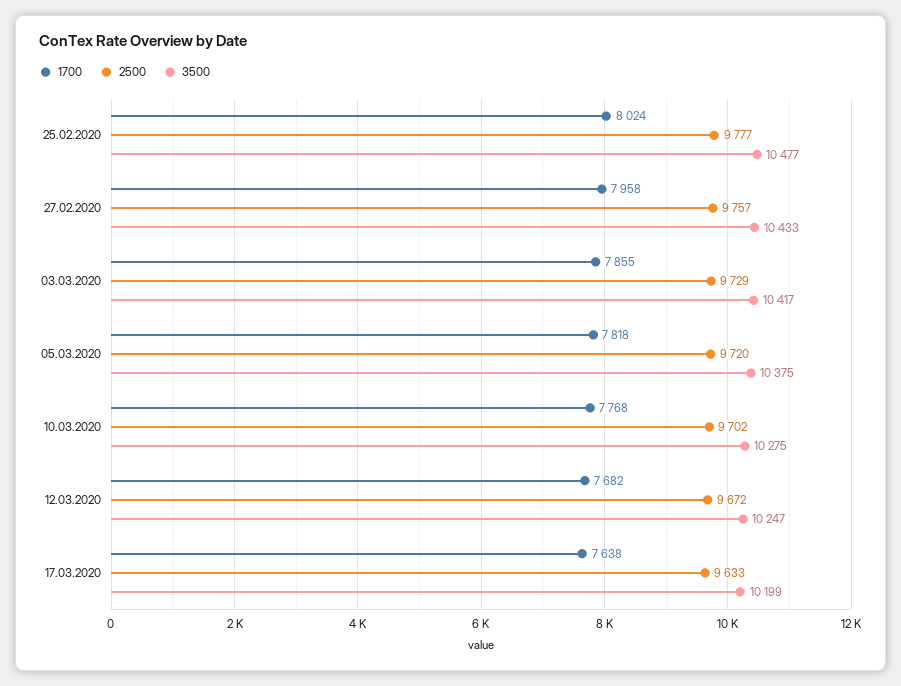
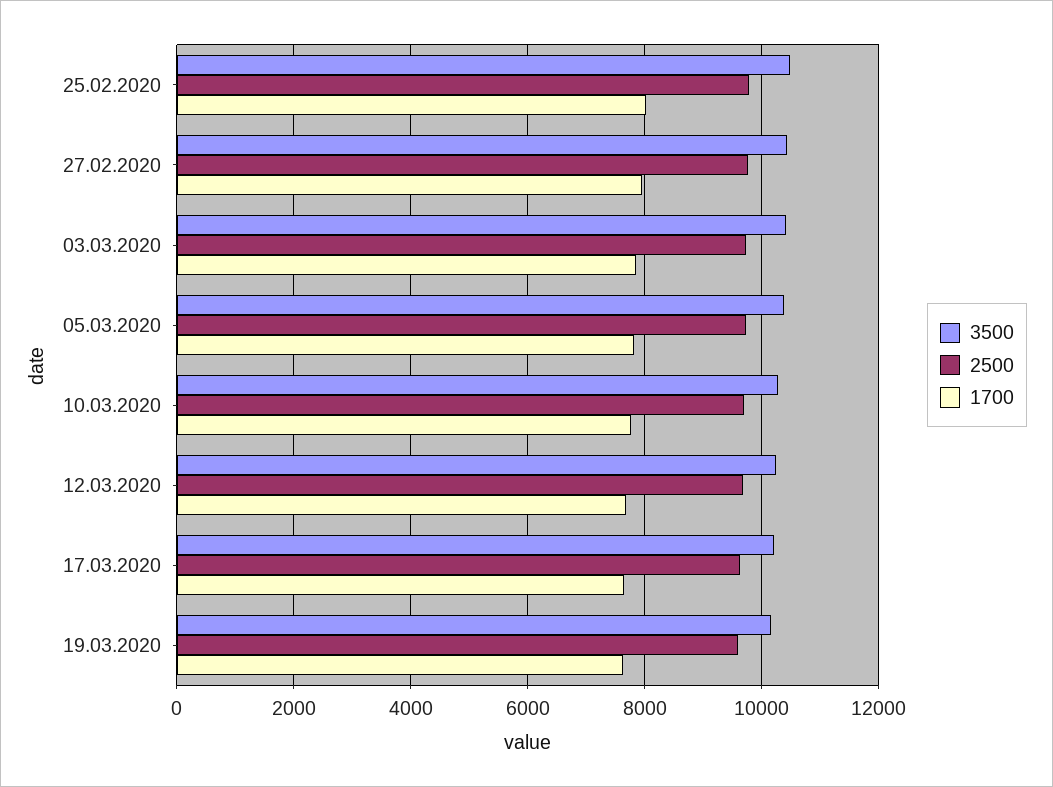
3500, 19.03.2020: none -> 10200
2500, 19.03.2020: none -> 9600
1700, 19.03.2020: none -> 7600

